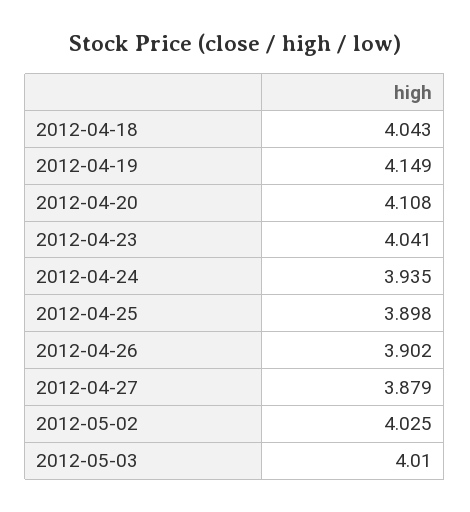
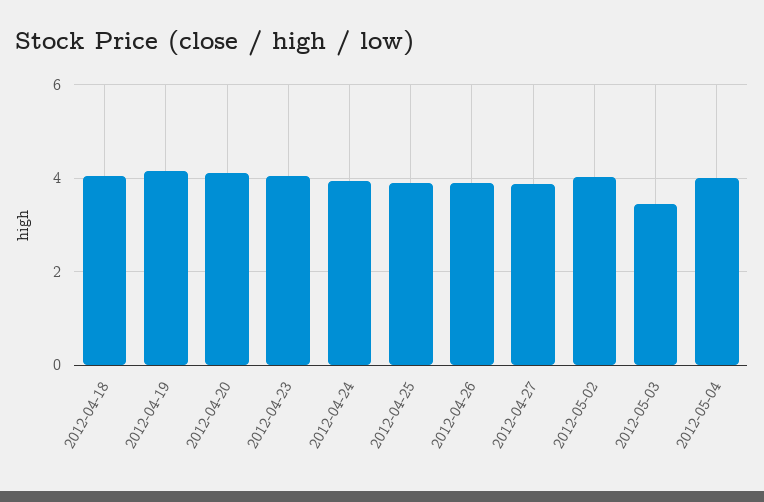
2012-05-03: 4.01 -> 3.4
2012-05-04: none -> 4

